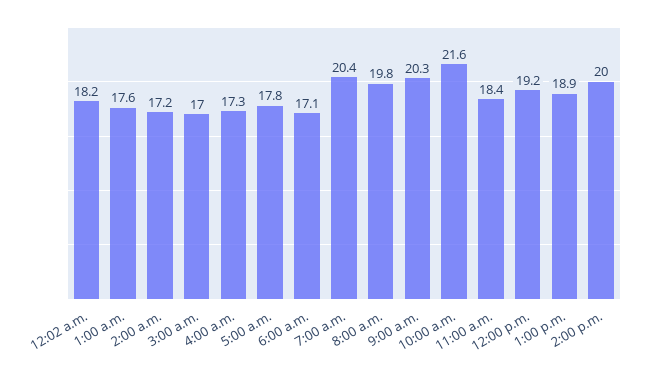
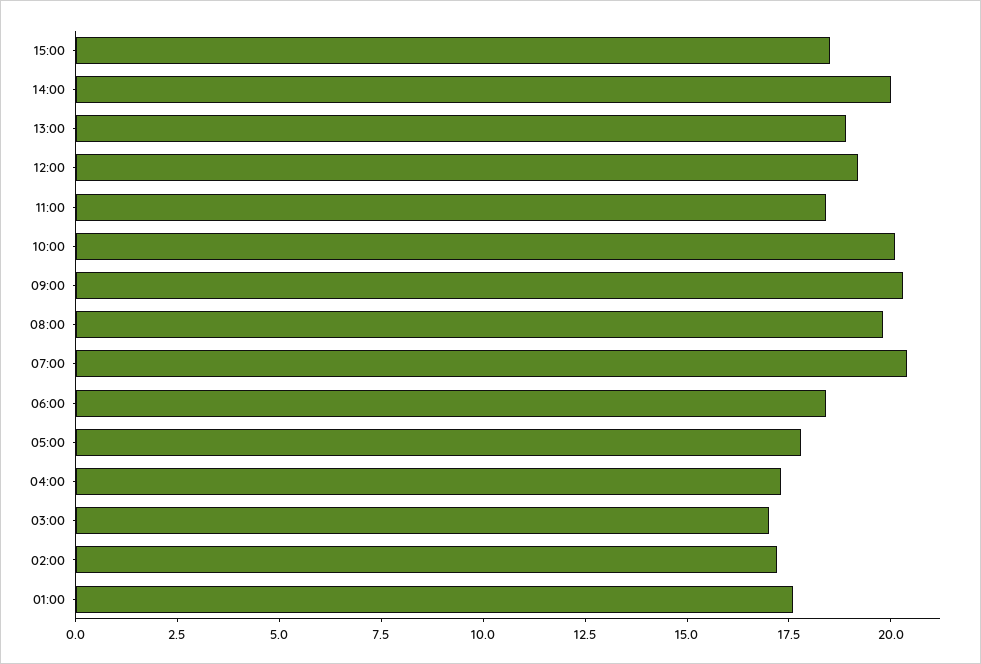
12:02 a.m.: 18.2 -> none
6:00 a.m.: 17.1 -> 18.5
10:00 a.m.: 21.6 -> 20
15:00: none -> 18.5

